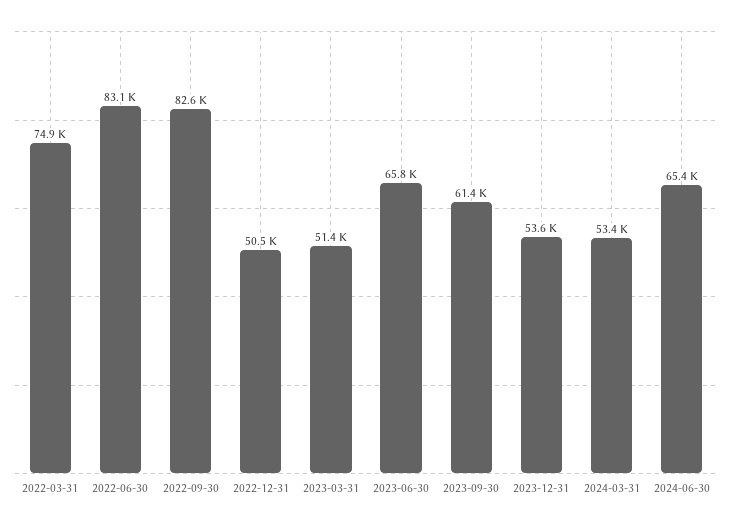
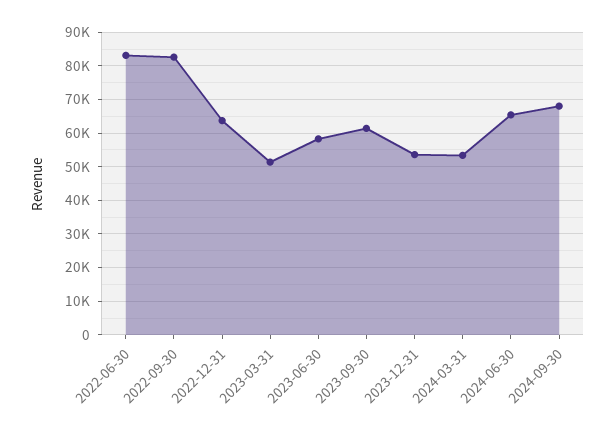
2022-03-31: 74900 -> none
2022-12-31: 50500 -> 64000
2023-06-30: 65800 -> 58000
2024-09-30: none -> 68000

